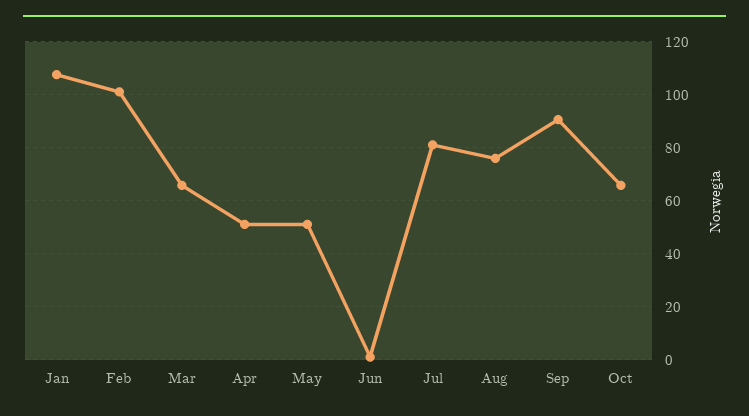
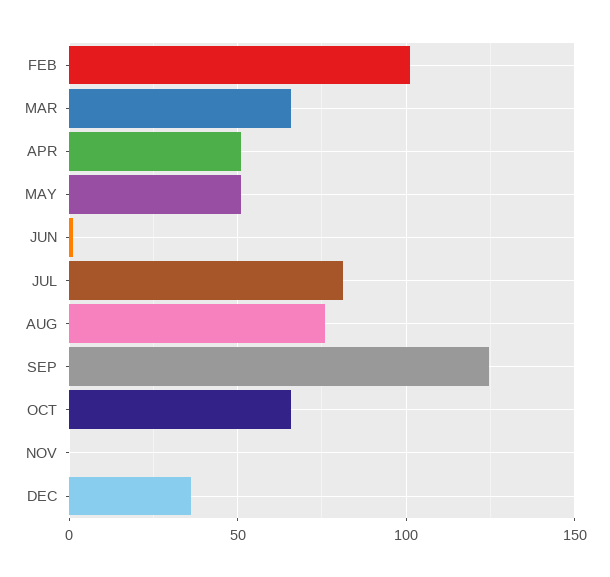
Jan: 107.5 -> none
Sep: 90 -> 125
NOV: none -> 0
DEC: none -> 35

